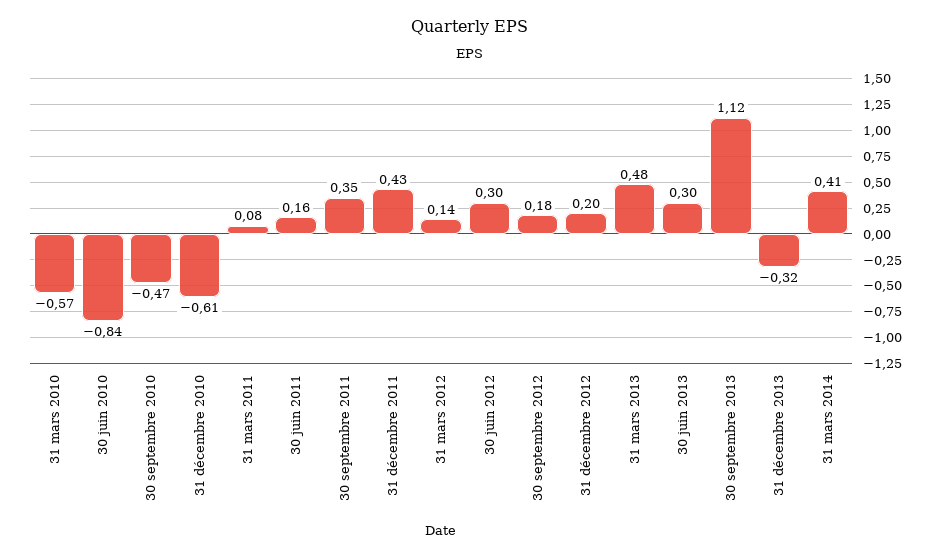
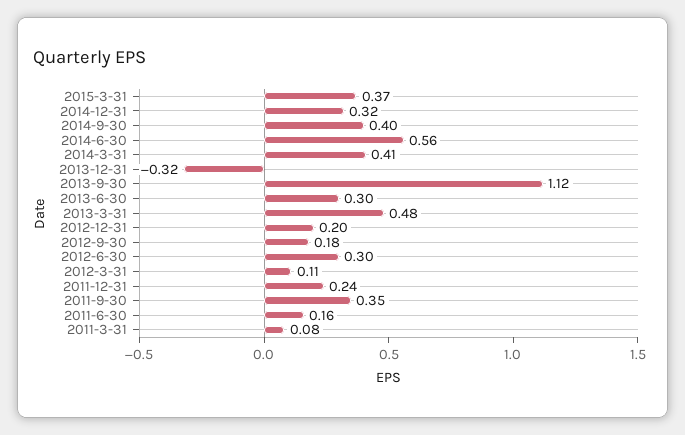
31 mars 2010: -0.57 -> none
30 juin 2010: -0.84 -> none
30 septembre 2010: -0.47 -> none
31 décembre 2010: -0.61 -> none
31 décembre 2011: 0.43 -> 0.24
31 mars 2012: 0.14 -> 0.11
2015-3-31: none -> 0.37
2014-12-31: none -> 0.32
2014-9-30: none -> 0.4
2014-6-30: none -> 0.56

